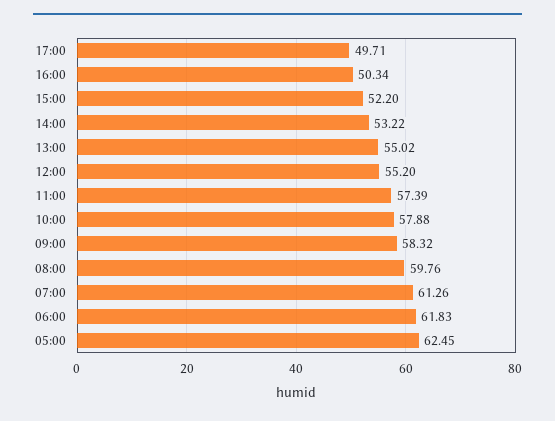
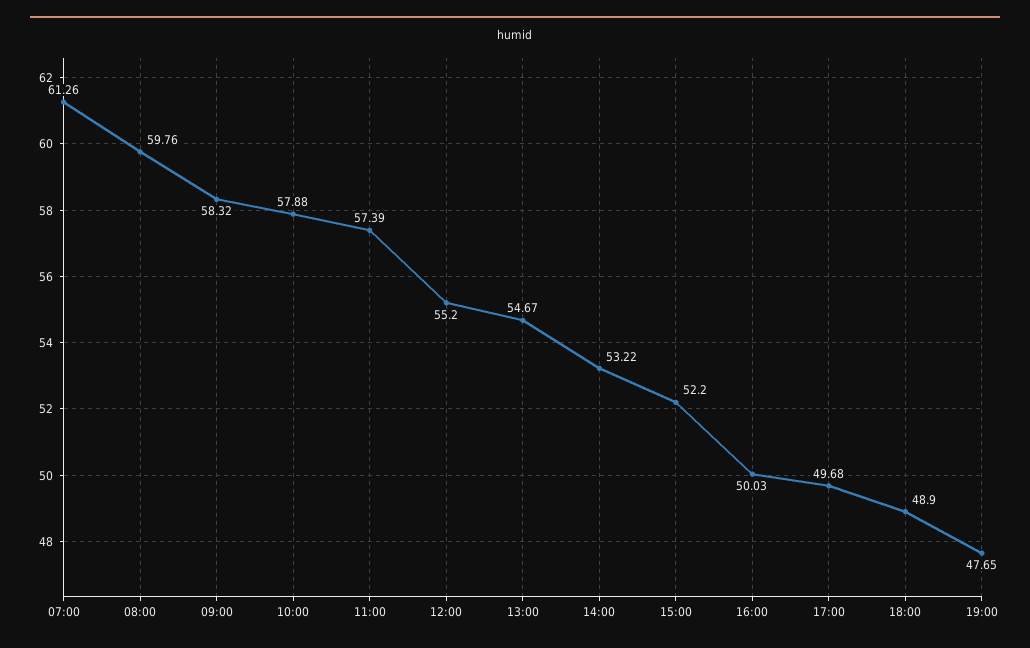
17:00: 49.71 -> 49.68
16:00: 50.34 -> 50.03
13:00: 55.02 -> 54.67
06:00: 61.83 -> none
05:00: 62.45 -> none
18:00: none -> 48.9
19:00: none -> 47.65

